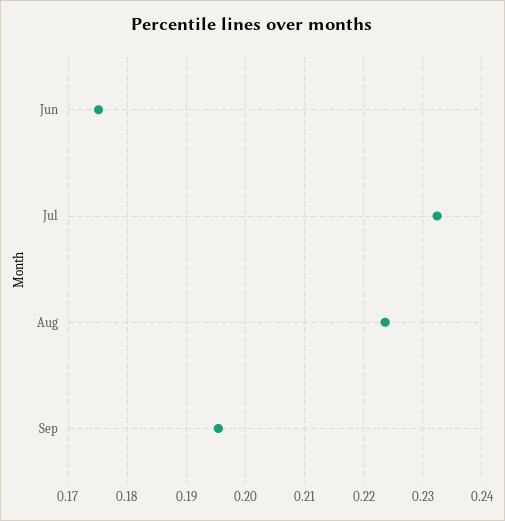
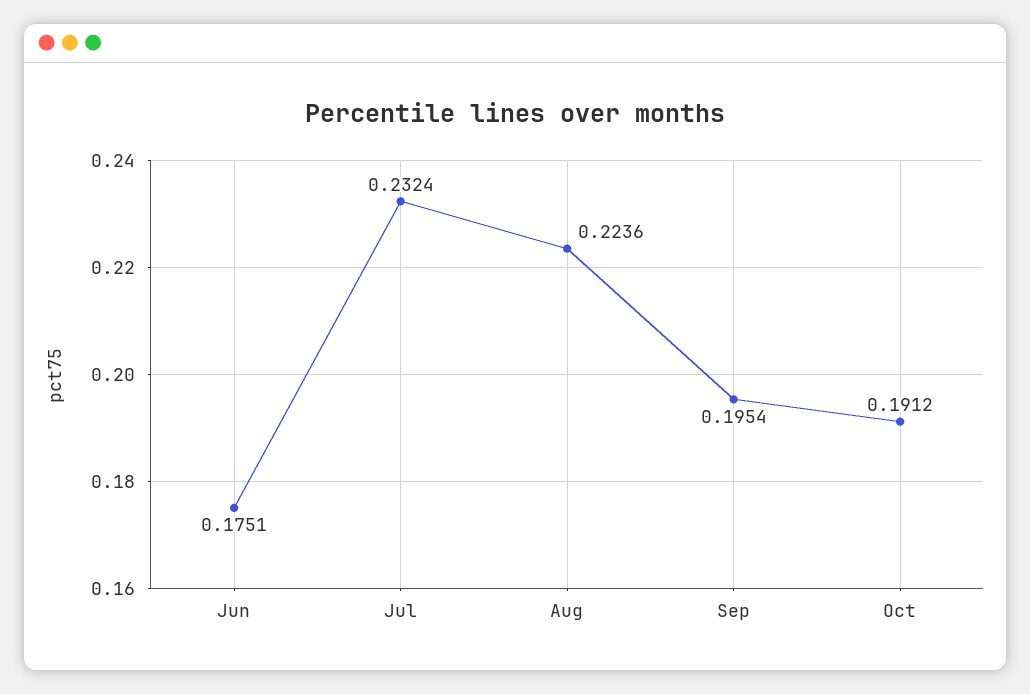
Oct: none -> 0.1912

